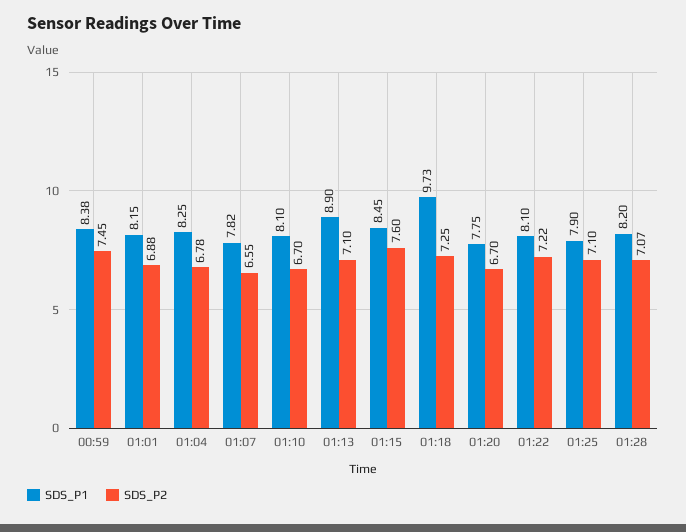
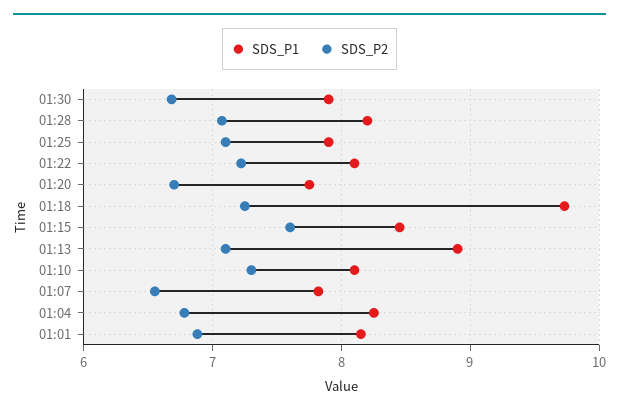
SDS_P1, 00:59: 8.38 -> none
SDS_P2, 00:59: 7.45 -> none
SDS_P2, 01:10: 6.7 -> 7.3
SDS_P1, 01:30: none -> 7.9
SDS_P2, 01:30: none -> 6.7

